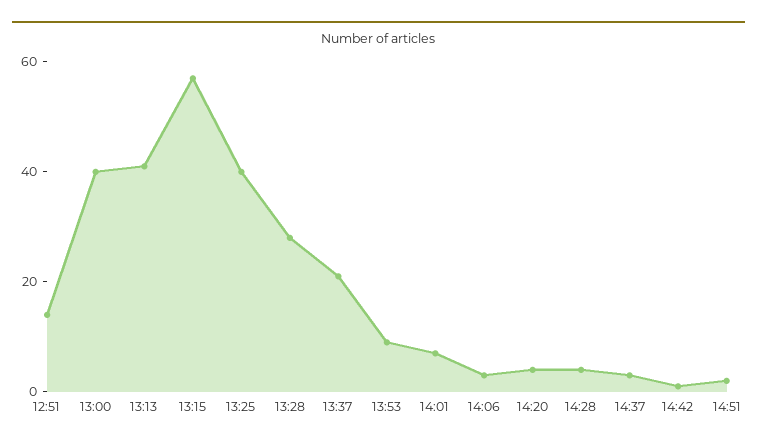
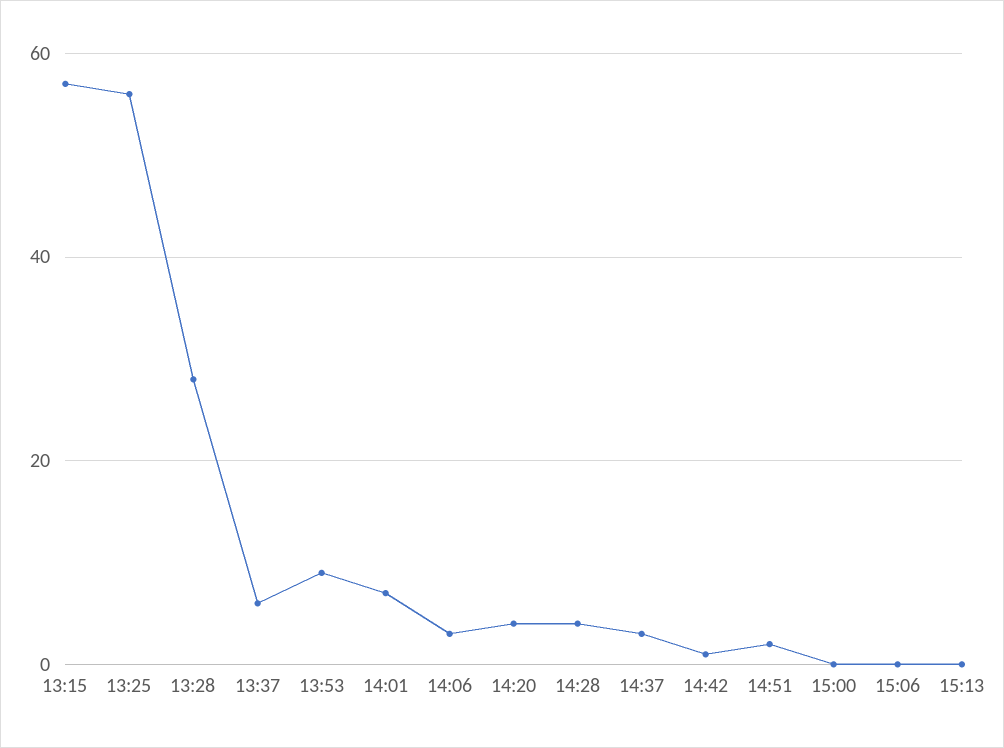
12:51: 15 -> none
13:00: 40 -> none
13:13: 40 -> none
13:25: 40 -> 55
13:37: 20 -> 5
15:00: none -> 0
15:06: none -> 0
15:13: none -> 0

